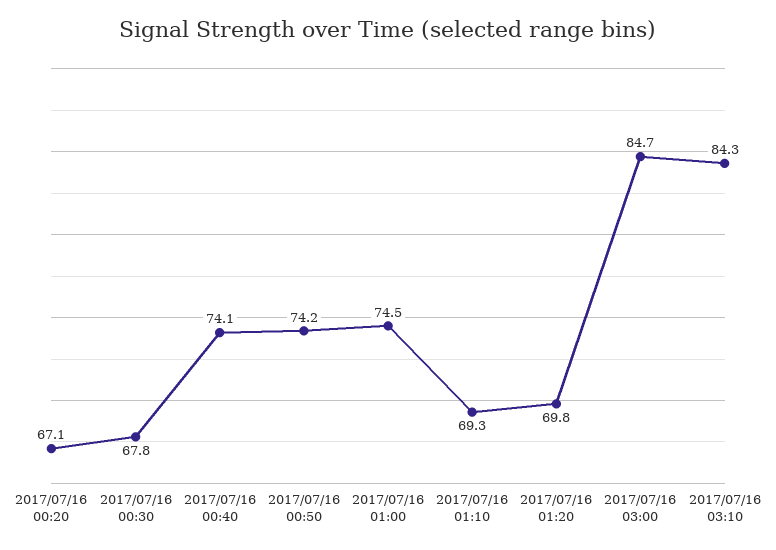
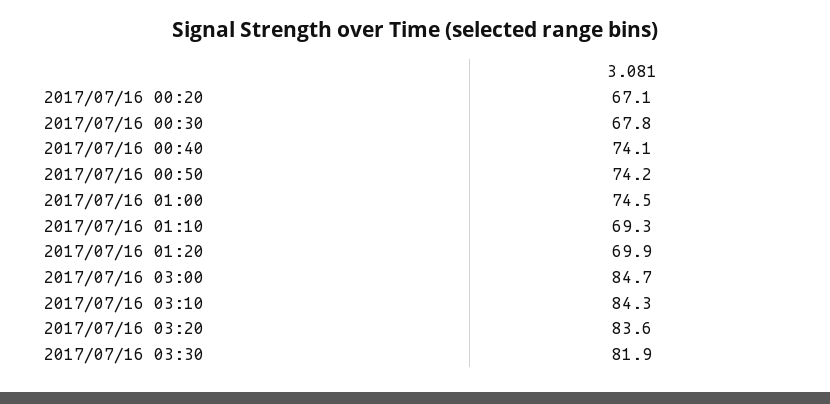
2017/07/16 01:20: 69.8 -> 69.9
2017/07/16 03:20: none -> 83.6
2017/07/16 03:30: none -> 81.9

